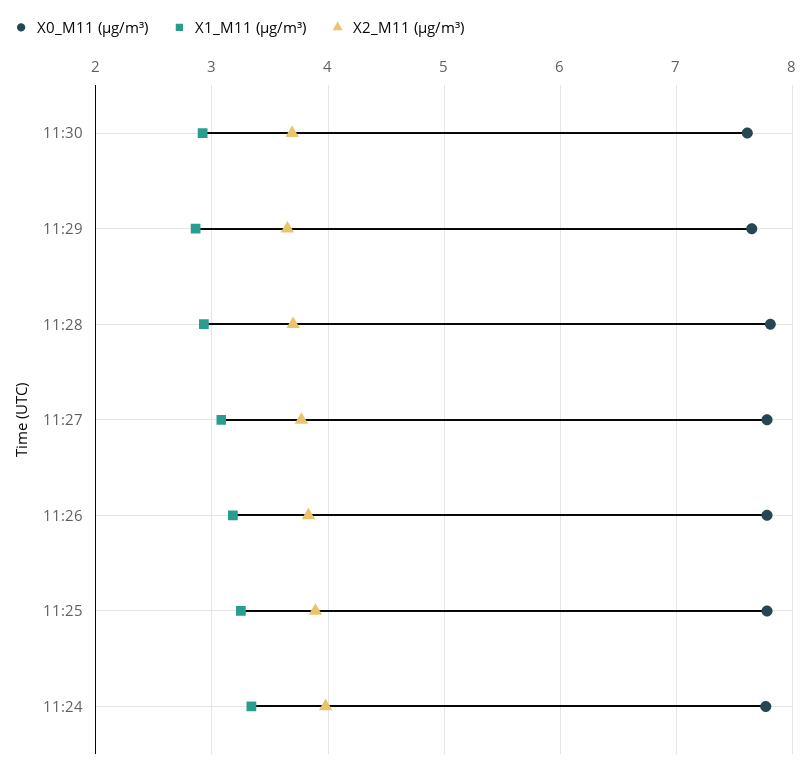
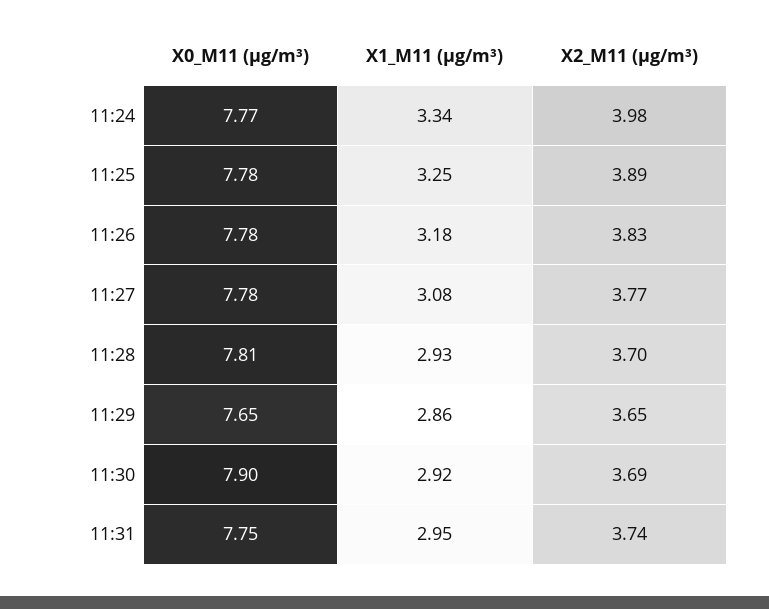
X0_M11 (μg/m³), 11:30: 7.6 -> 7.9
X0_M11 (μg/m³), 11:31: none -> 7.75
X1_M11 (μg/m³), 11:31: none -> 2.95
X2_M11 (μg/m³), 11:31: none -> 3.74

